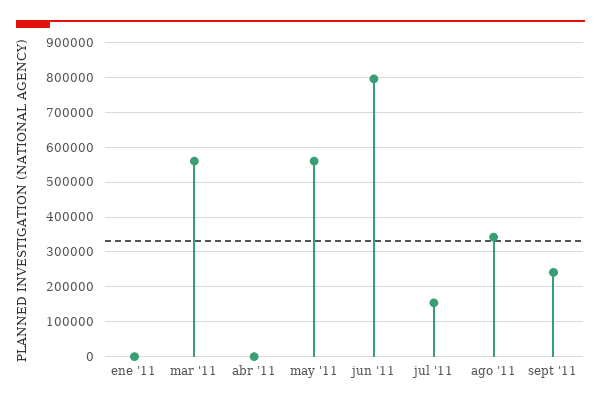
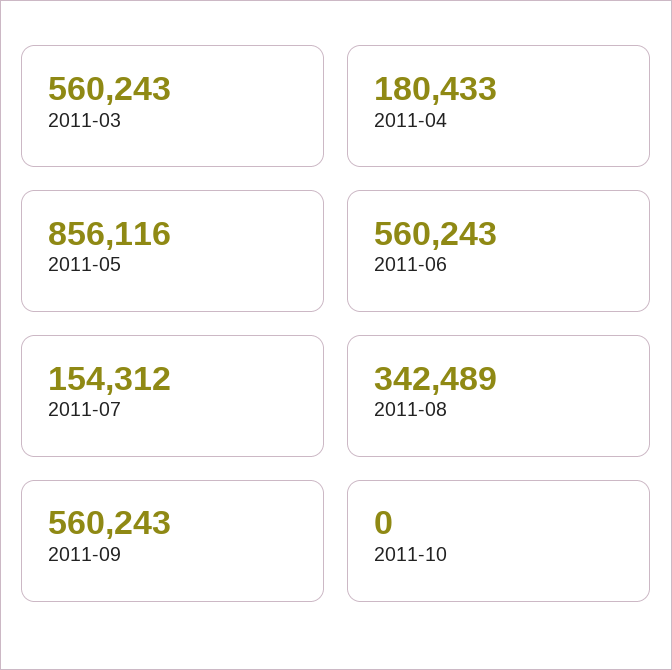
ene '11: 0 -> none
abr '11: 0 -> 180433
may '11: 560000 -> 856116
jun '11: 800000 -> 560243
sept '11: 240000 -> 560243
2011-10: none -> 0

